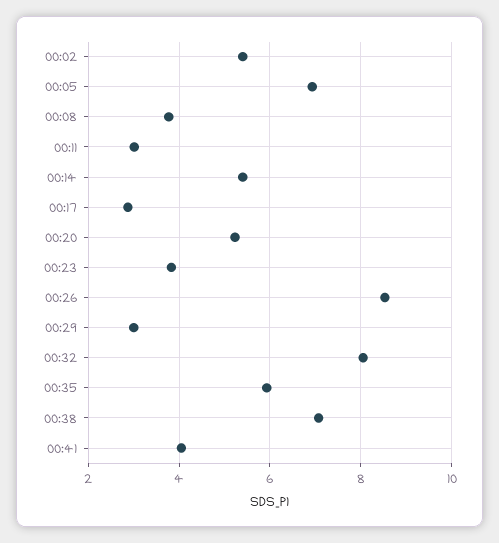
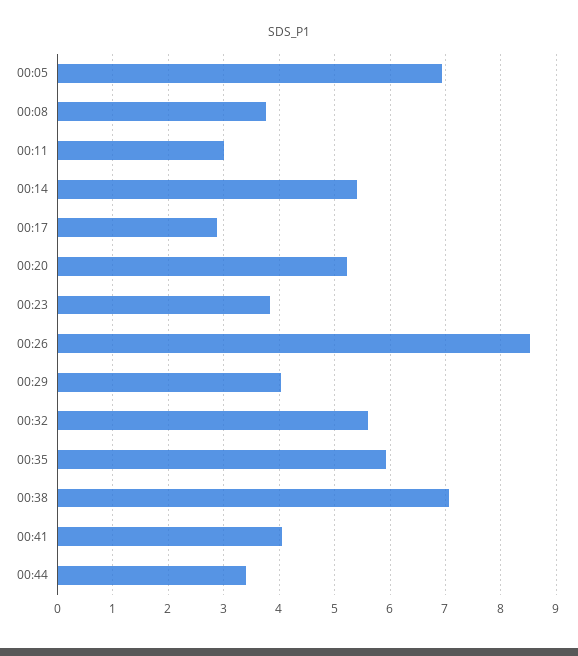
00:02: 5.4 -> none
00:29: 3 -> 4
00:32: 8 -> 5.6
00:44: none -> 3.4

